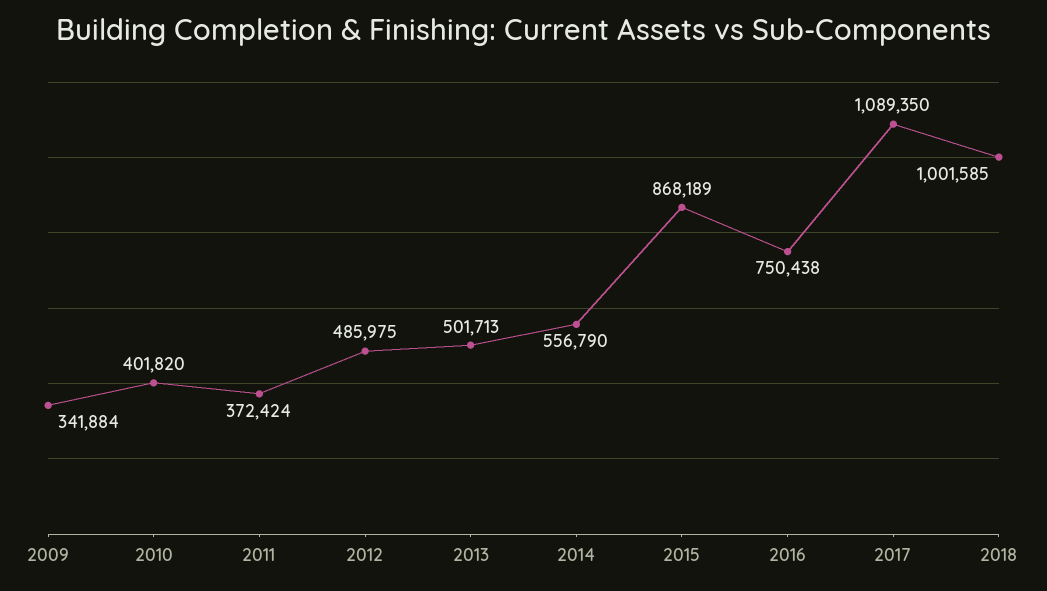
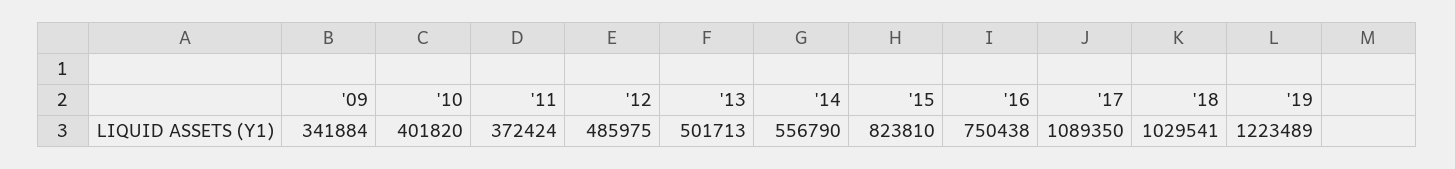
2015: 868189 -> 823810
2018: 1001585 -> 1029541
'19: none -> 1223489

